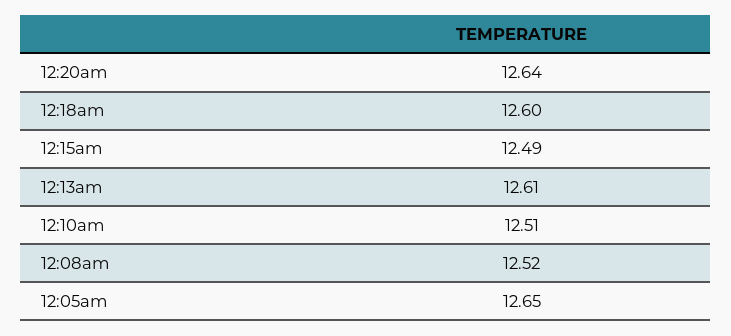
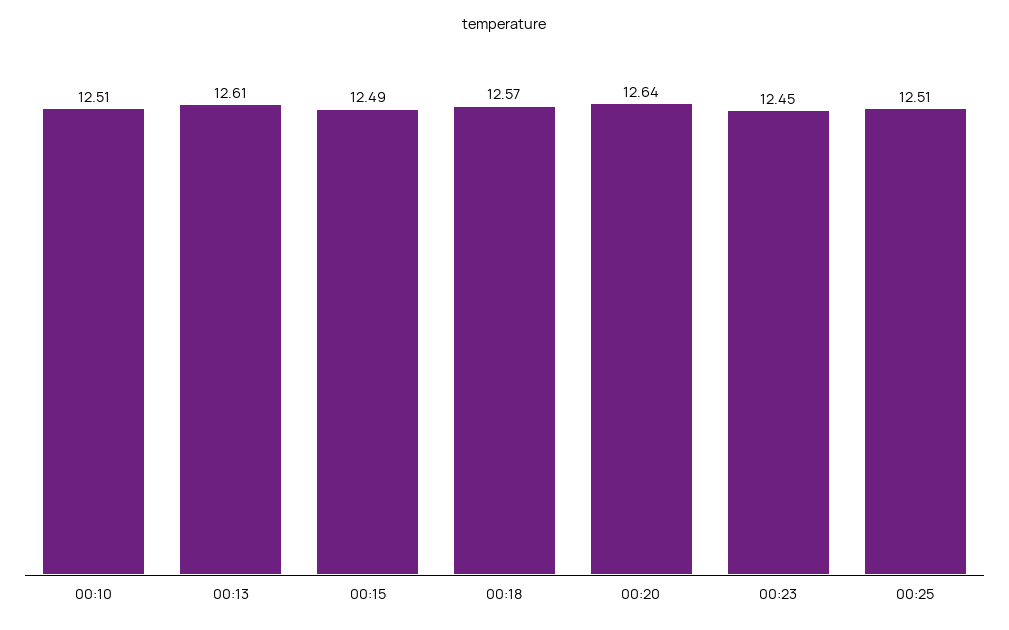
12:18am: 12.6 -> 12.57
12:08am: 12.52 -> none
12:05am: 12.65 -> none
00:23: none -> 12.45
00:25: none -> 12.51

